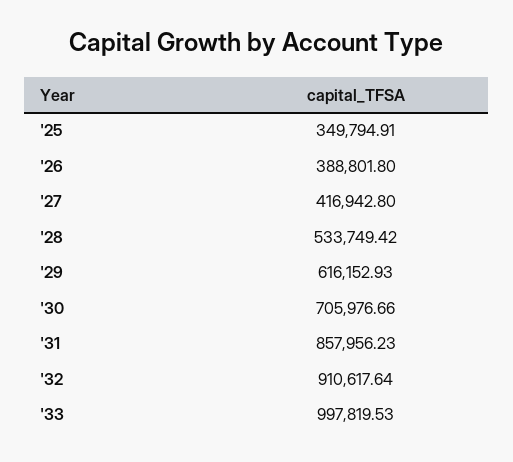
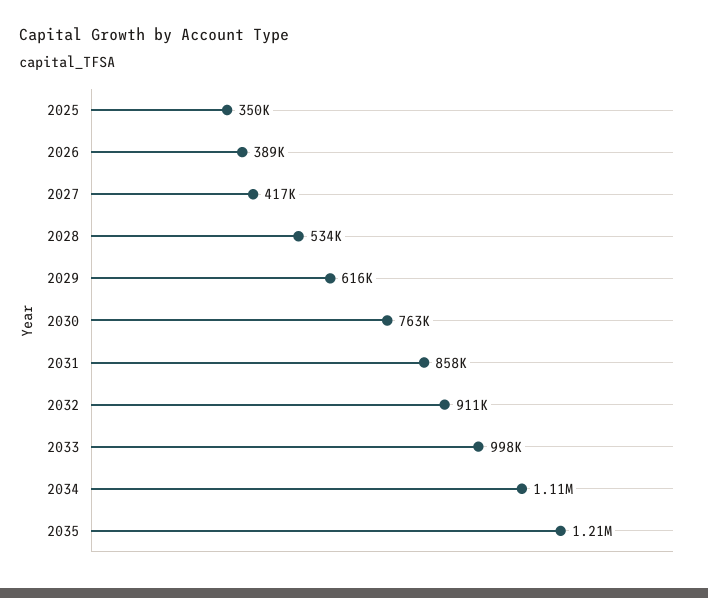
'30: 705976.66 -> 763000
2034: none -> 1110000
2035: none -> 1210000

